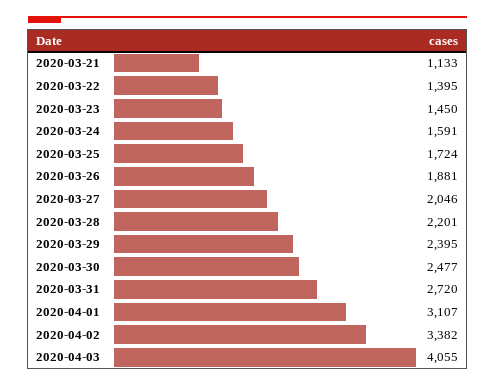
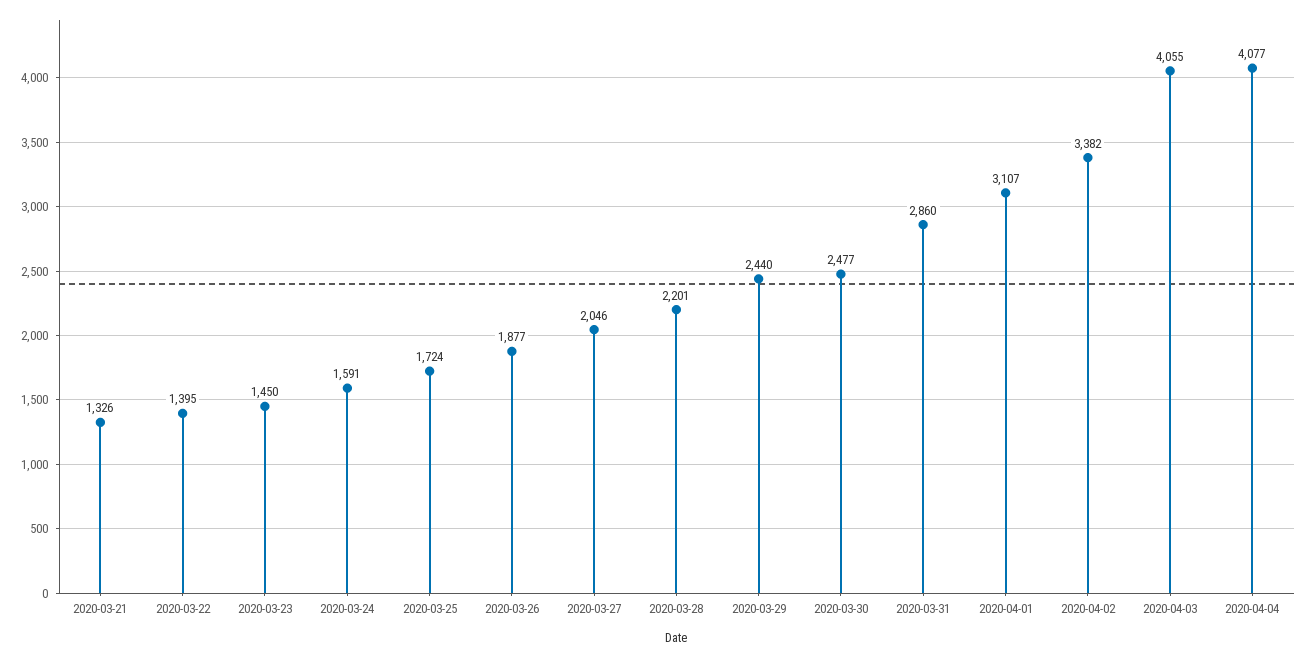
2020-03-21: 1133 -> 1326
2020-03-26: 1881 -> 1877
2020-03-29: 2395 -> 2440
2020-03-31: 2720 -> 2860
2020-04-04: none -> 4077

